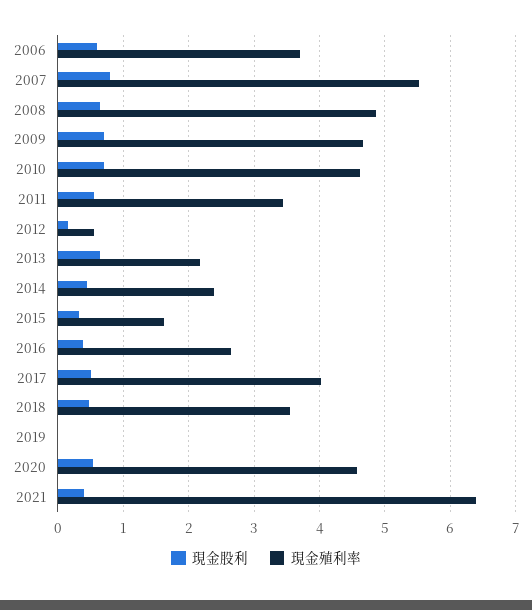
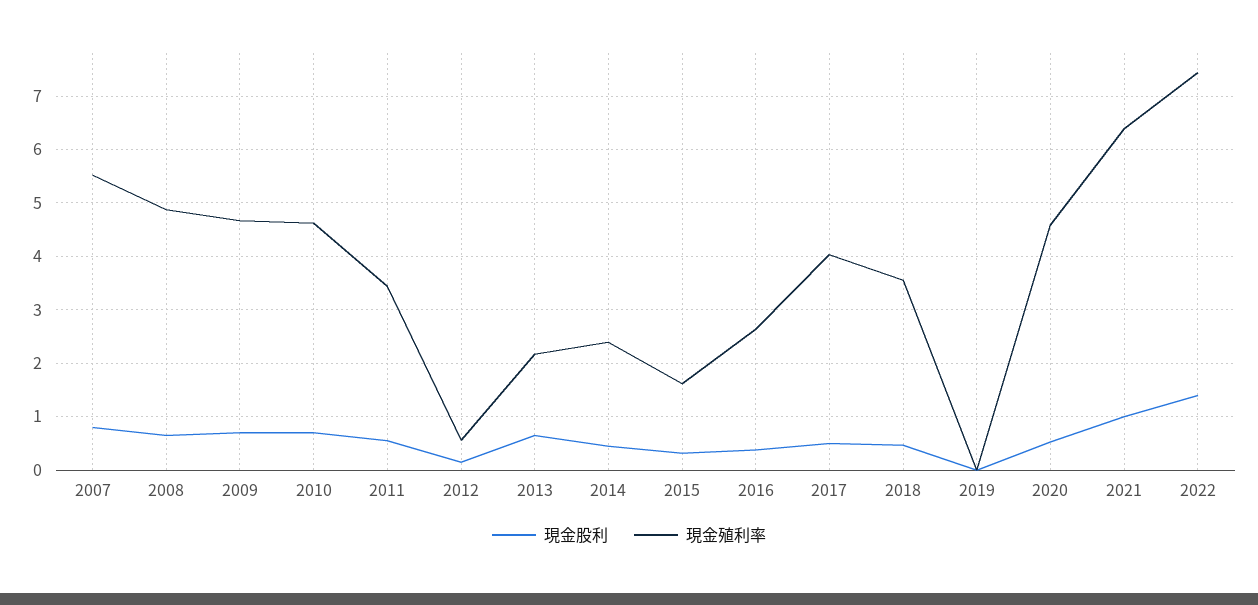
現金股利, 2006: 0.6 -> none
現金殖利率, 2006: 3.7 -> none
現金股利, 2021: 0.4 -> 1
現金股利, 2022: none -> 1.4
現金殖利率, 2022: none -> 7.4

